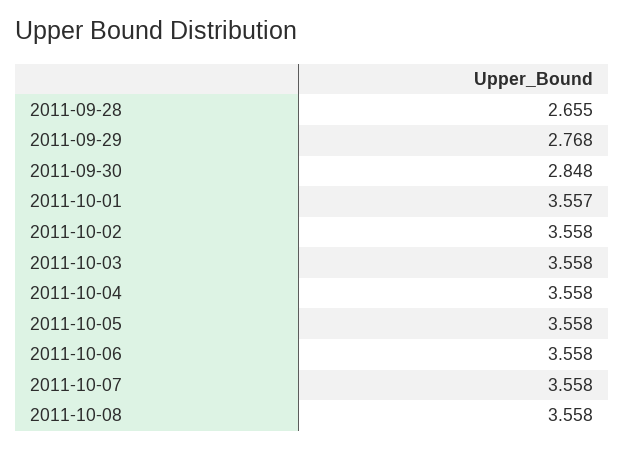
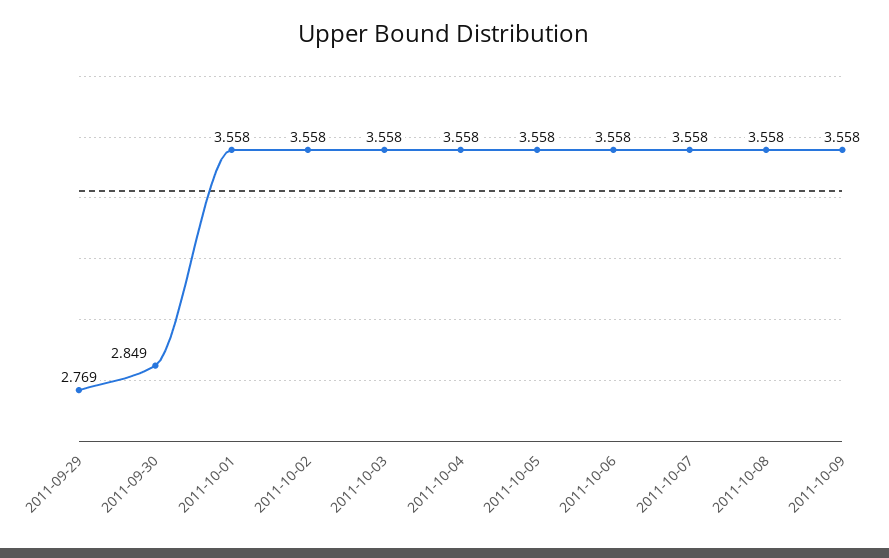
2011-09-28: 2.655 -> none
2011-09-29: 2.768 -> 2.769
2011-09-30: 2.848 -> 2.849
2011-10-01: 3.557 -> 3.558
2011-10-09: none -> 3.558

